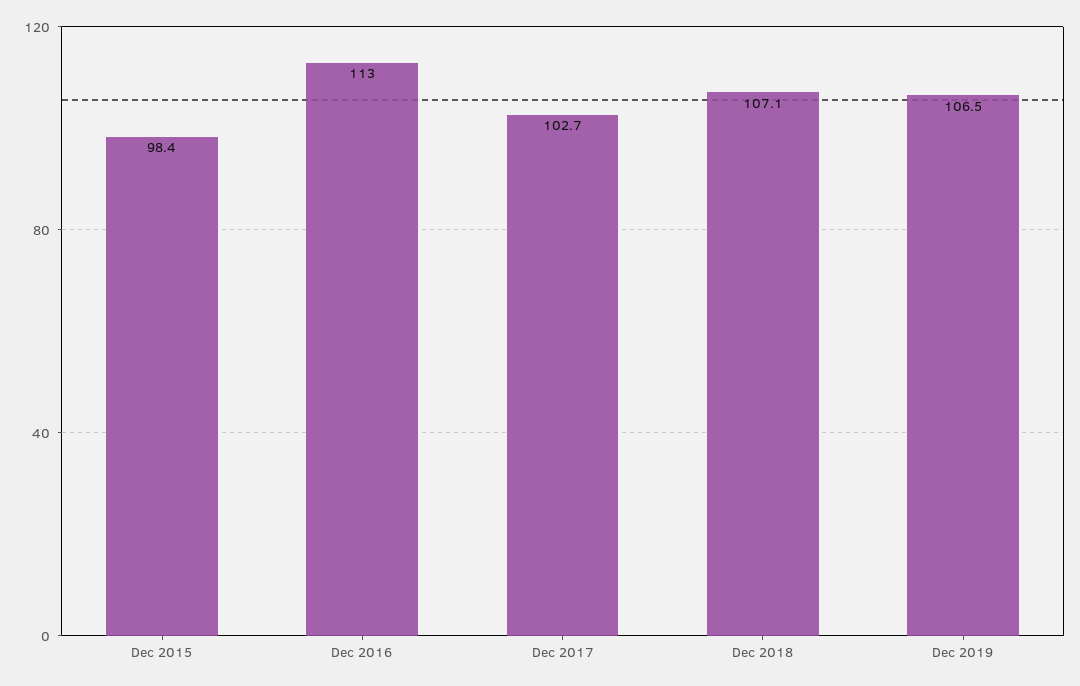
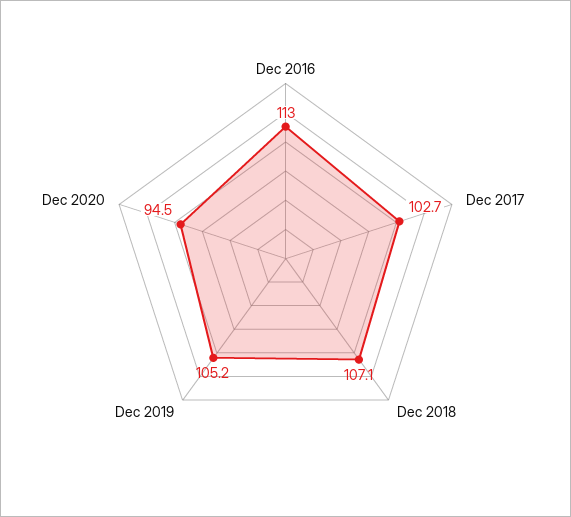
Dec 2015: 98.4 -> none
Dec 2019: 106.5 -> 105.2
Dec 2020: none -> 94.5

